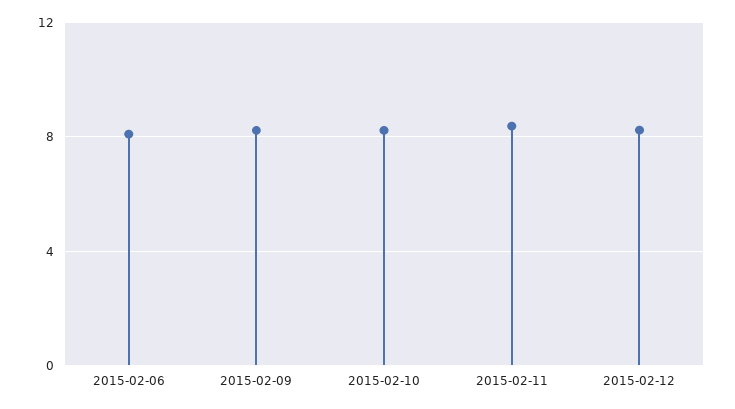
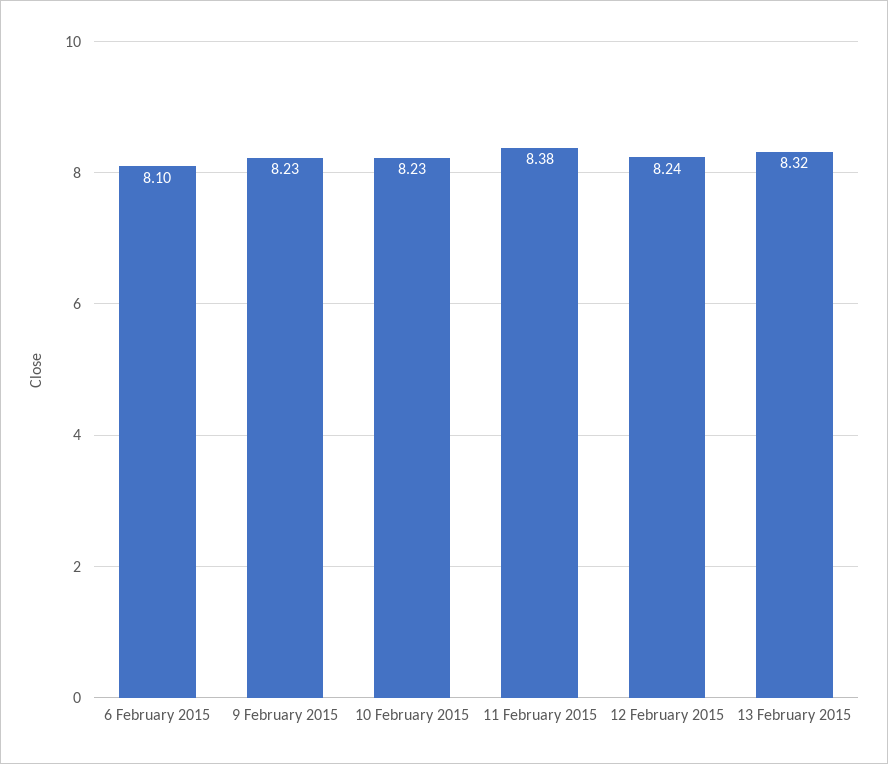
13 February 2015: none -> 8.32

